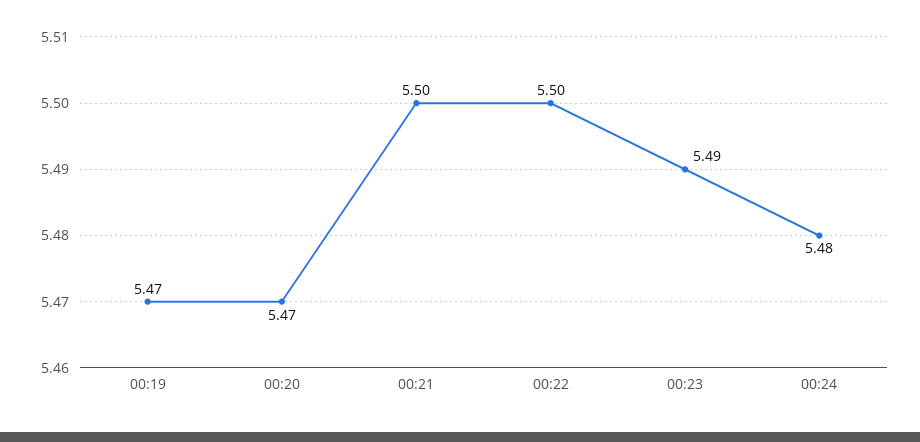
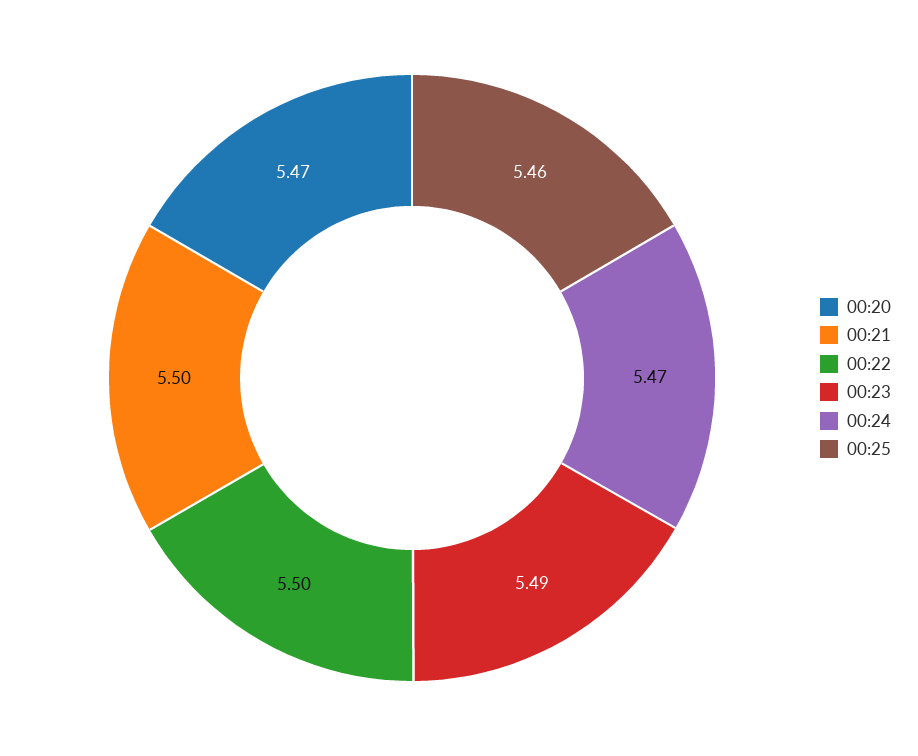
00:19: 5.47 -> none
00:24: 5.48 -> 5.47
00:25: none -> 5.46

